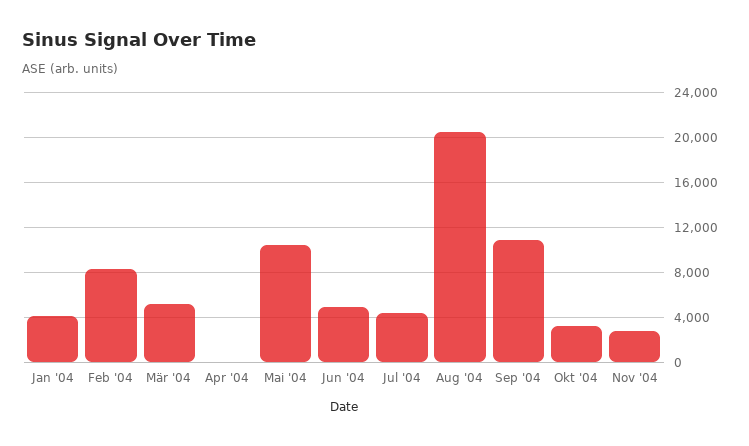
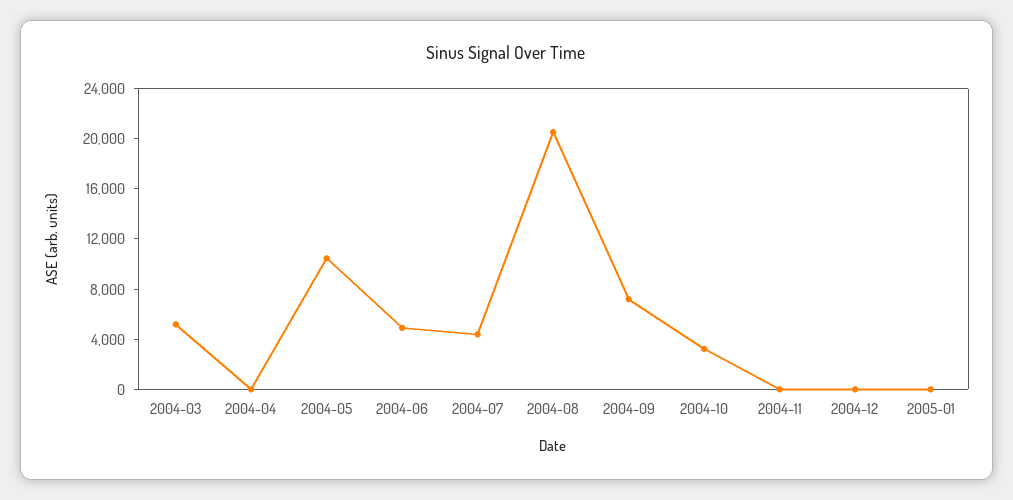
Jan '04: 4000 -> none
Feb '04: 8000 -> none
Sep '04: 11000 -> 7000
Nov '04: 3000 -> 0
2004-12: none -> 0
2005-01: none -> 0

